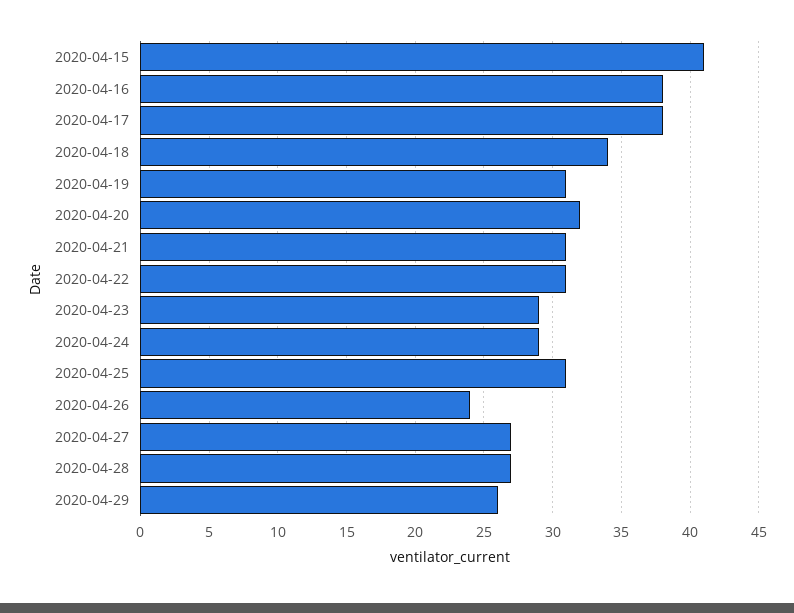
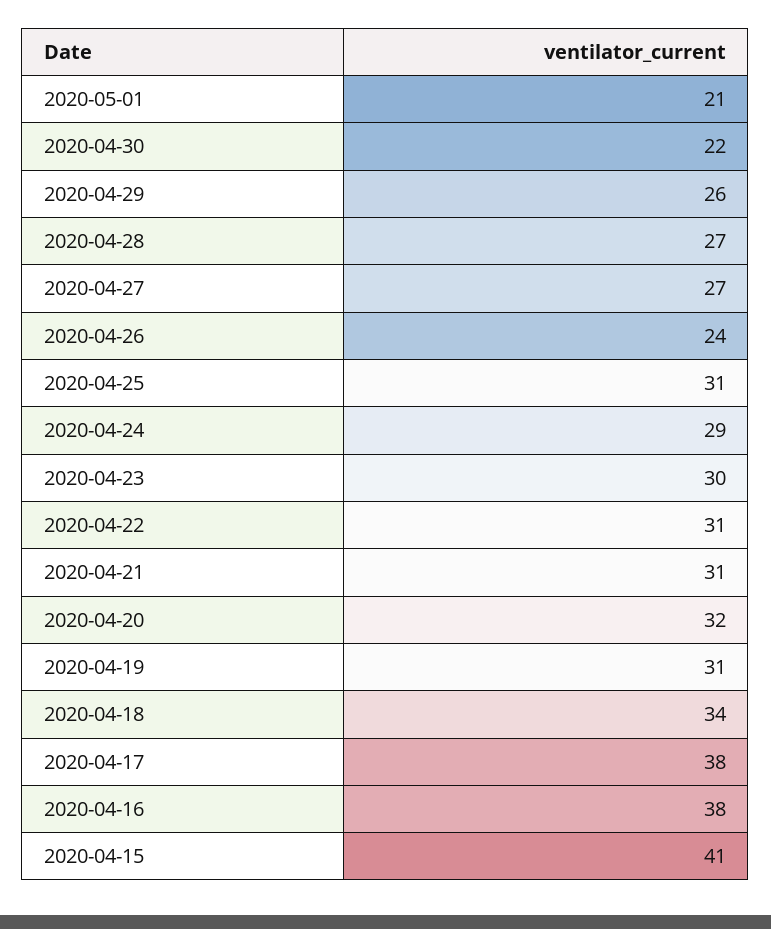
2020-04-23: 29 -> 30
2020-05-01: none -> 21
2020-04-30: none -> 22

